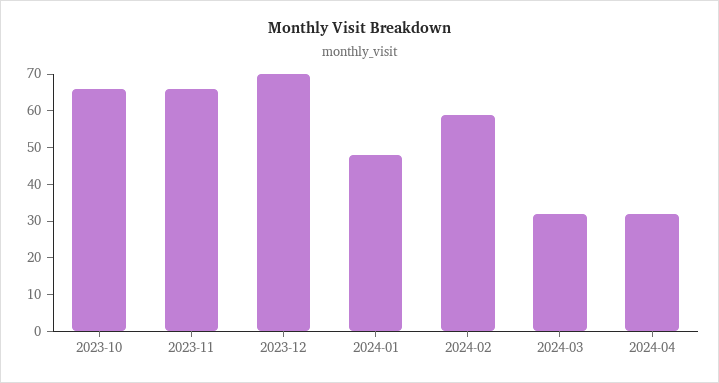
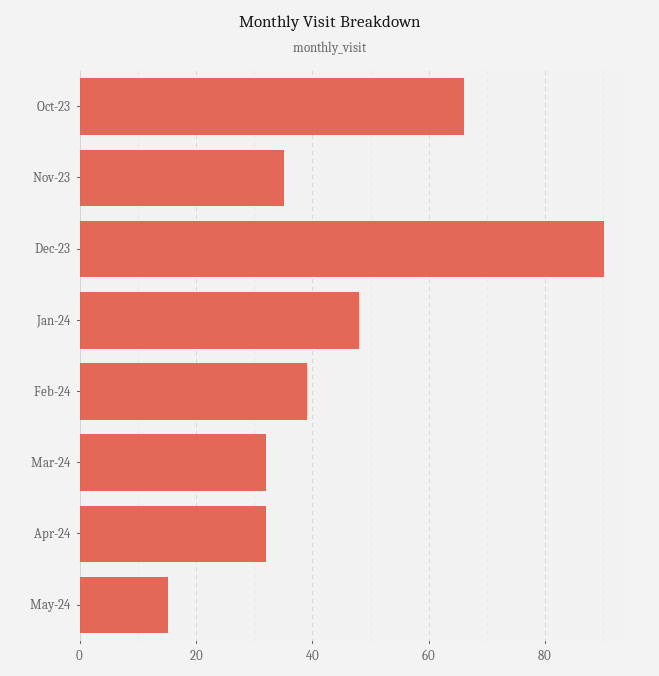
2023-11: 65 -> 35
2023-12: 70 -> 90
2024-02: 60 -> 40
May-24: none -> 15

